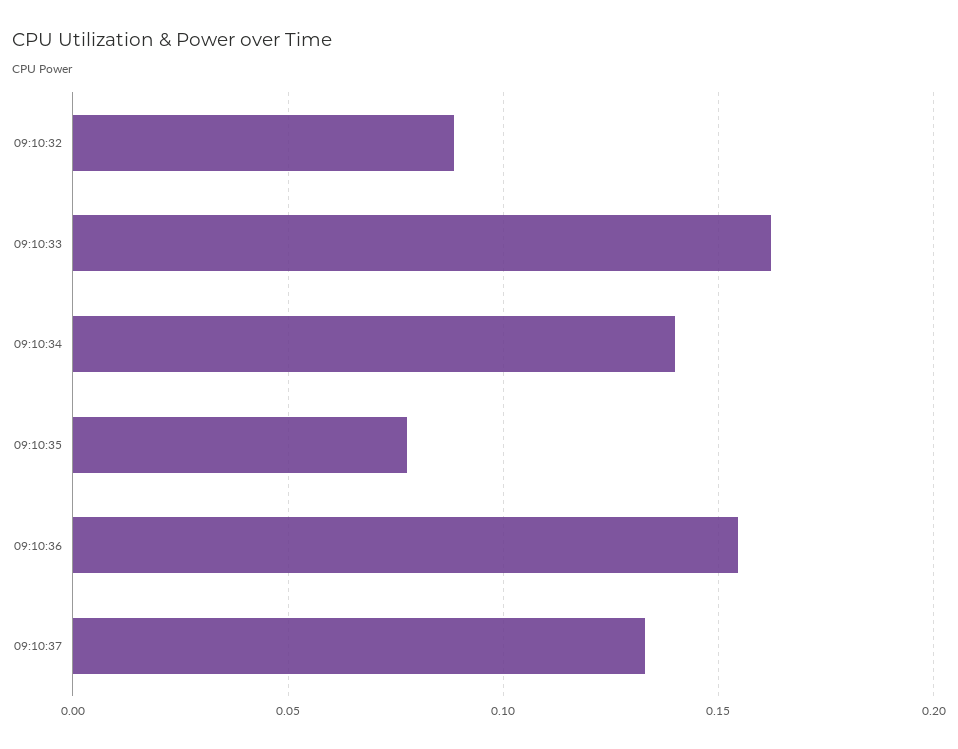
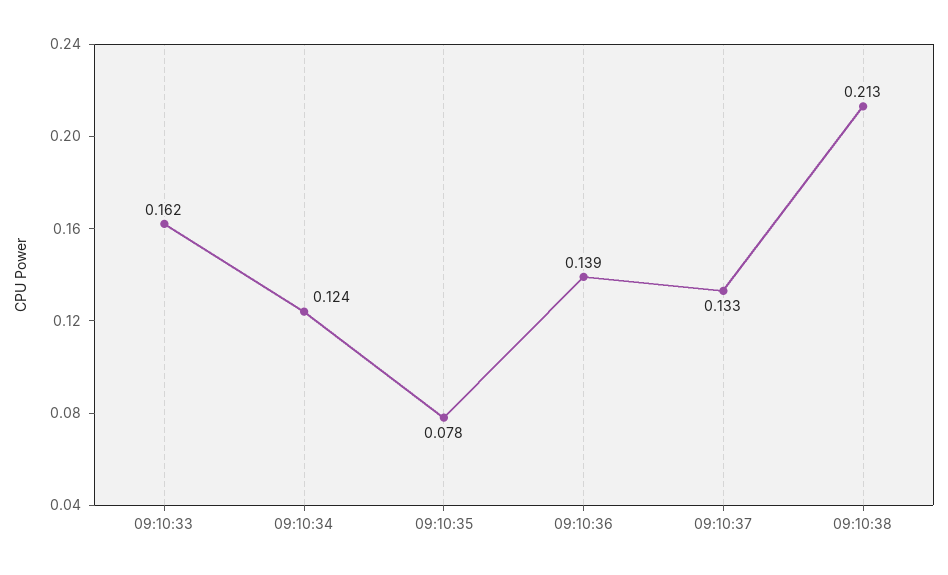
09:10:32: 0.09 -> none
09:10:34: 0.14 -> 0.124
09:10:36: 0.155 -> 0.139
09:10:38: none -> 0.213

